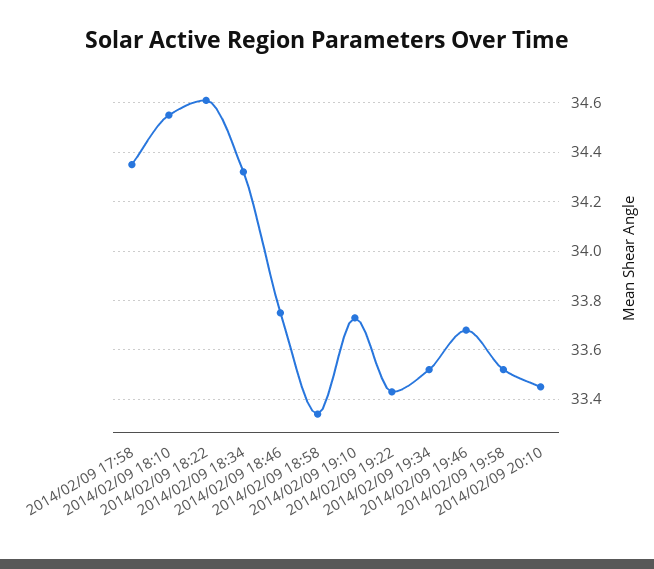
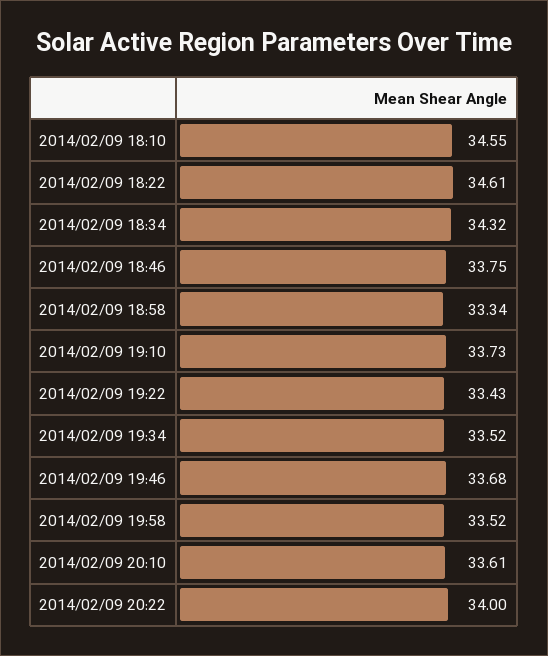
2014/02/09 17:58: 34.35 -> none
2014/02/09 20:10: 33.45 -> 33.61
2014/02/09 20:22: none -> 34

